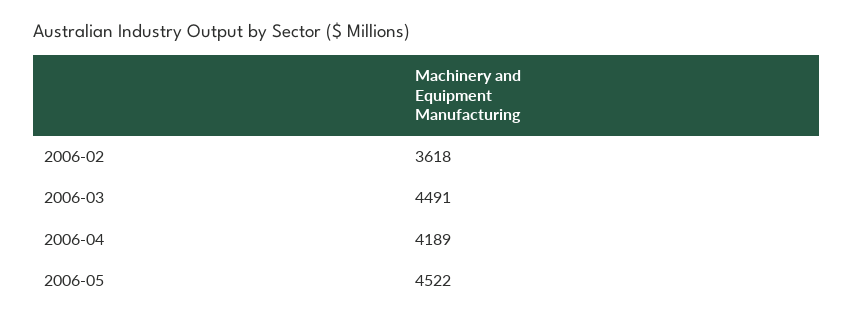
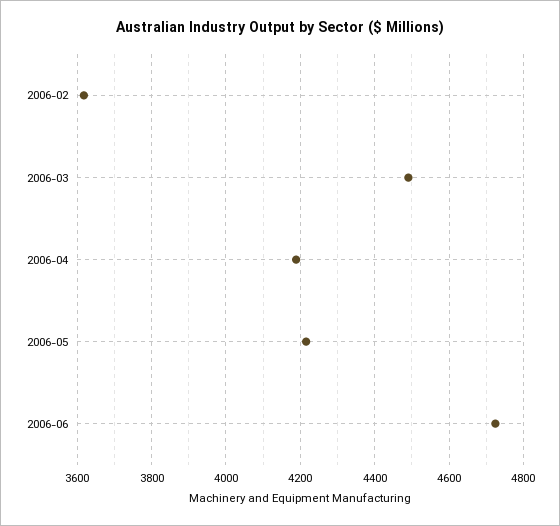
2006-05: 4522 -> 4220
2006-06: none -> 4720

